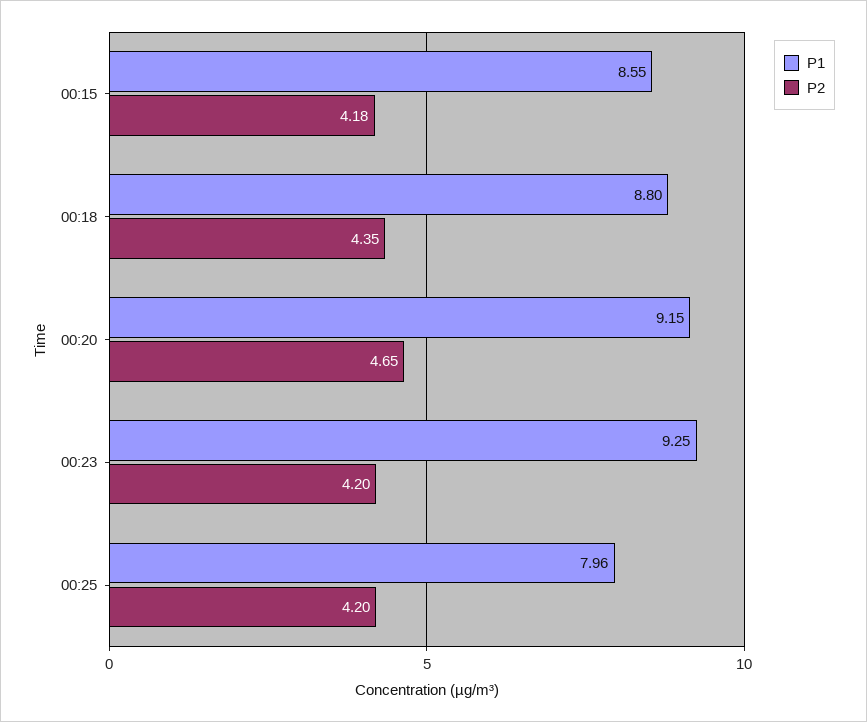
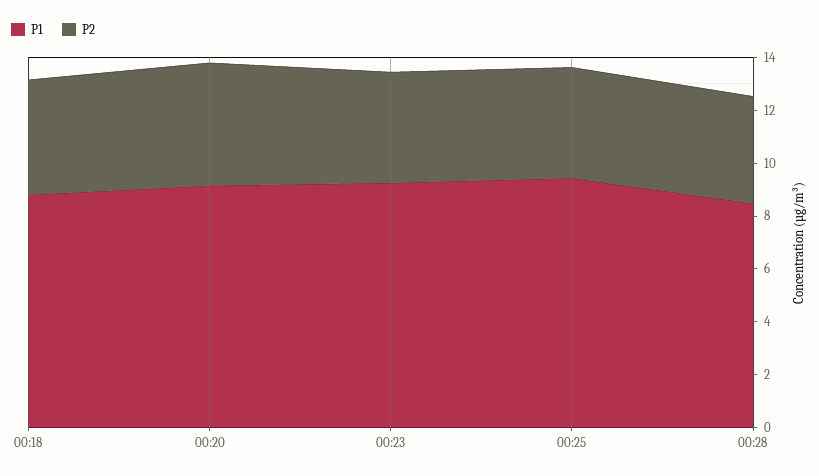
P1, 00:15: 8.55 -> none
P2, 00:15: 4.18 -> none
P1, 00:25: 7.96 -> 9.5
P1, 00:28: none -> 8.5
P2, 00:28: none -> 4

